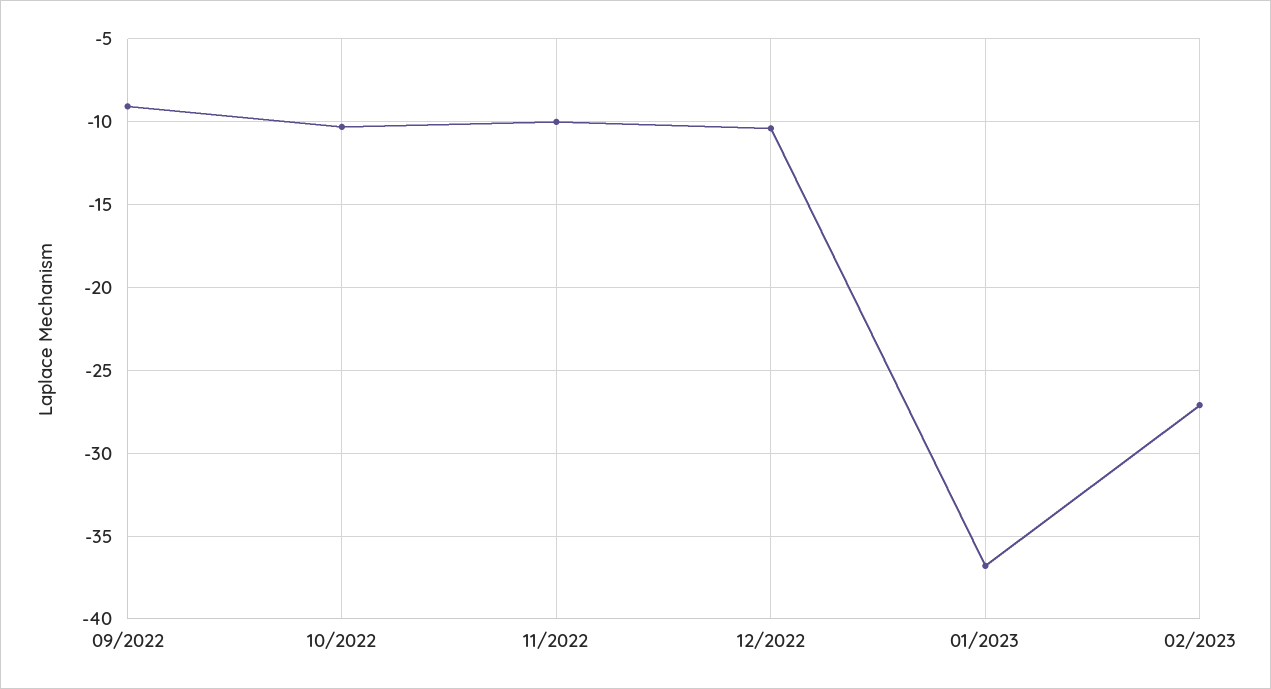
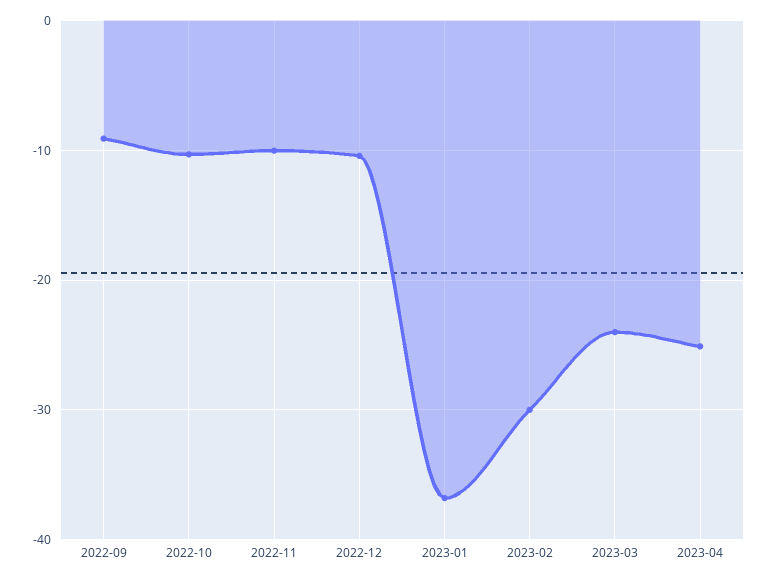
02/2023: -27 -> -30
2023-03: none -> -24
2023-04: none -> -25

